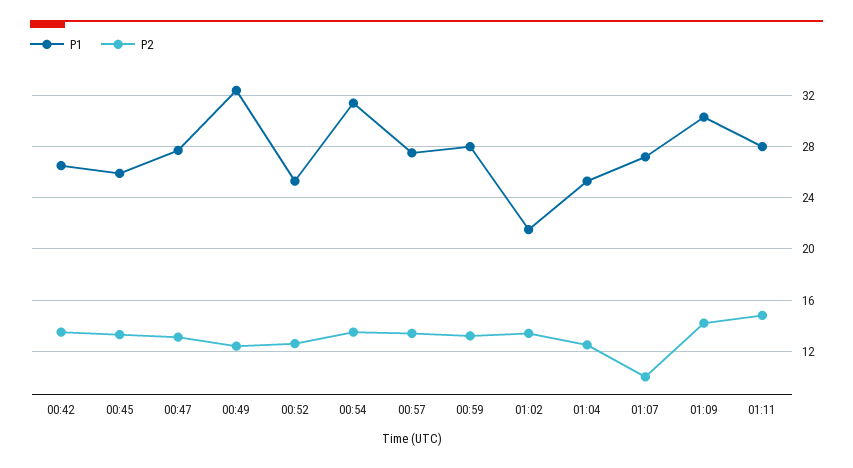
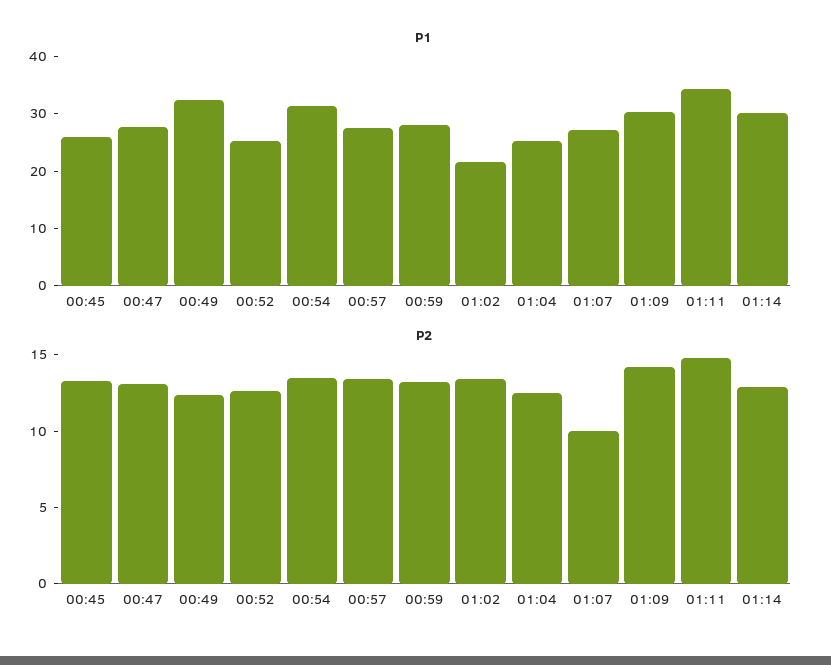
P1, 00:42: 26.5 -> none
P2, 00:42: 13.5 -> none
P1, 01:11: 28 -> 34
P1, 01:14: none -> 30
P2, 01:14: none -> 13

